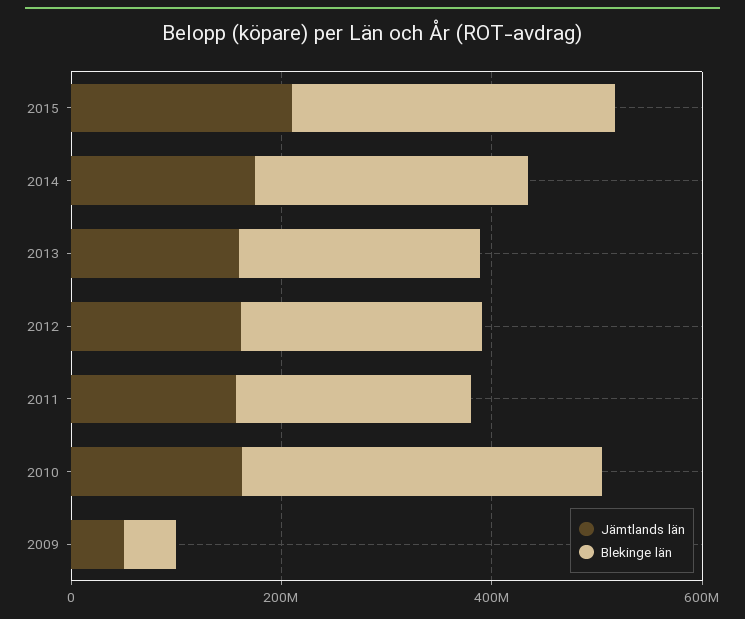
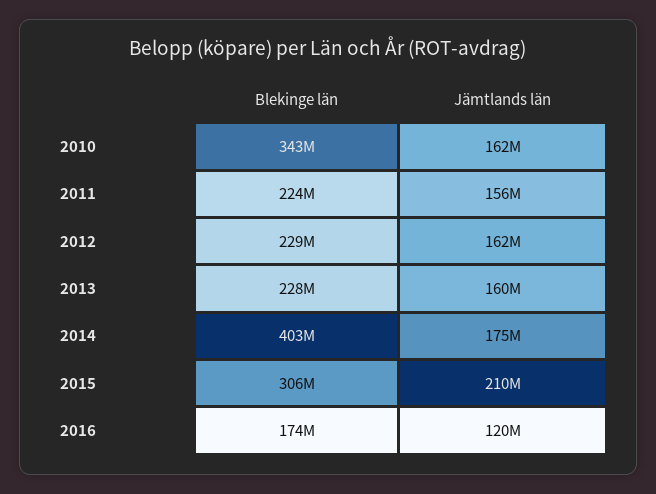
Blekinge län, 2014: 250000000 -> 403000000
Jämtlands län, 2009: 50000000 -> none
Blekinge län, 2009: 50000000 -> none
Blekinge län, 2016: none -> 174000000
Jämtlands län, 2016: none -> 120000000

